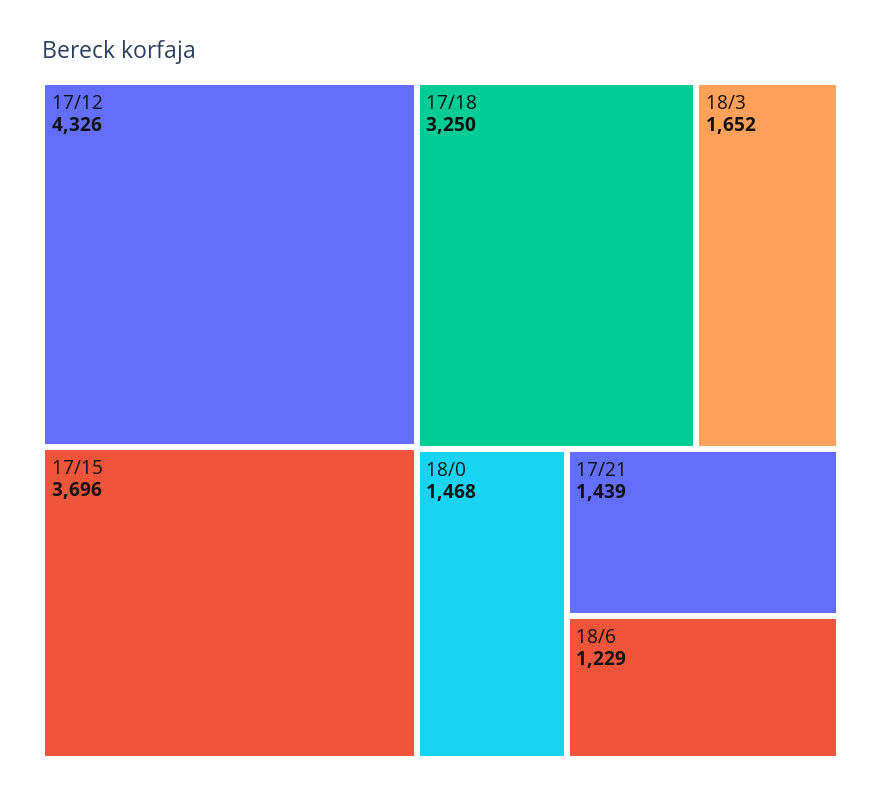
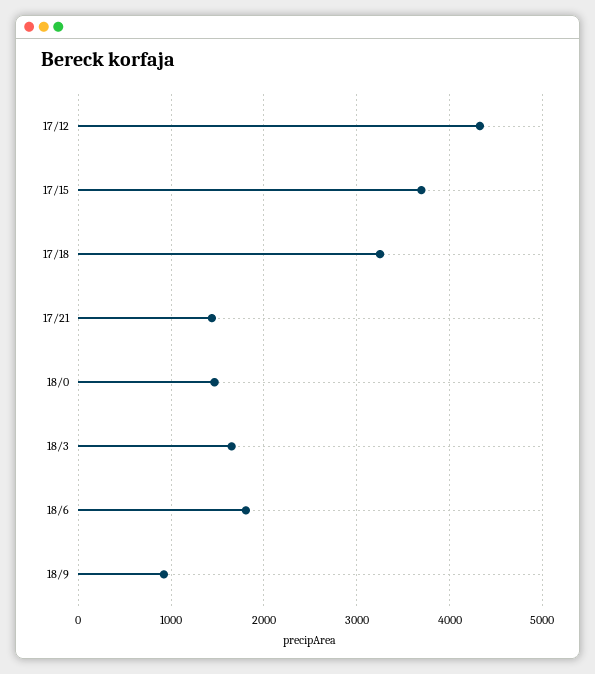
18/6: 1229 -> 1800
18/9: none -> 900

